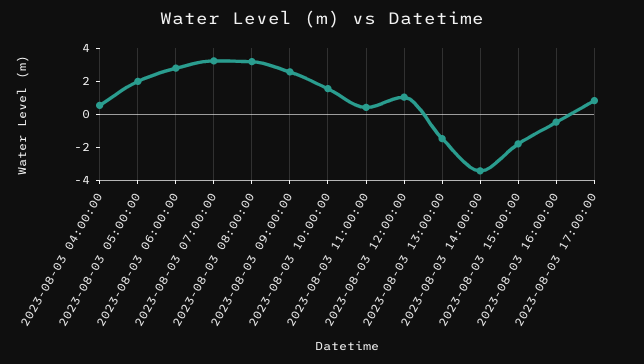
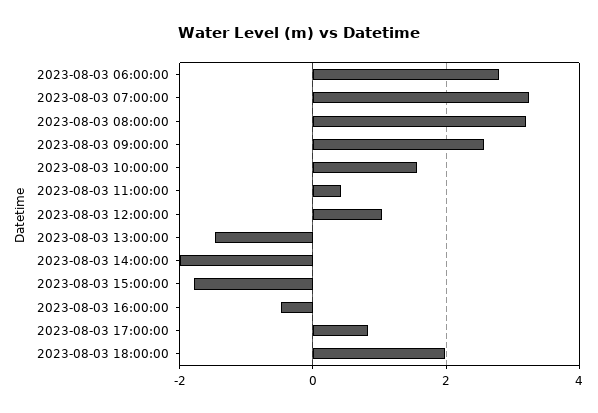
2023-08-03 04:00:00: 0.5 -> none
2023-08-03 05:00:00: 2 -> none
2023-08-03 14:00:00: -3.5 -> -2
2023-08-03 18:00:00: none -> 2

